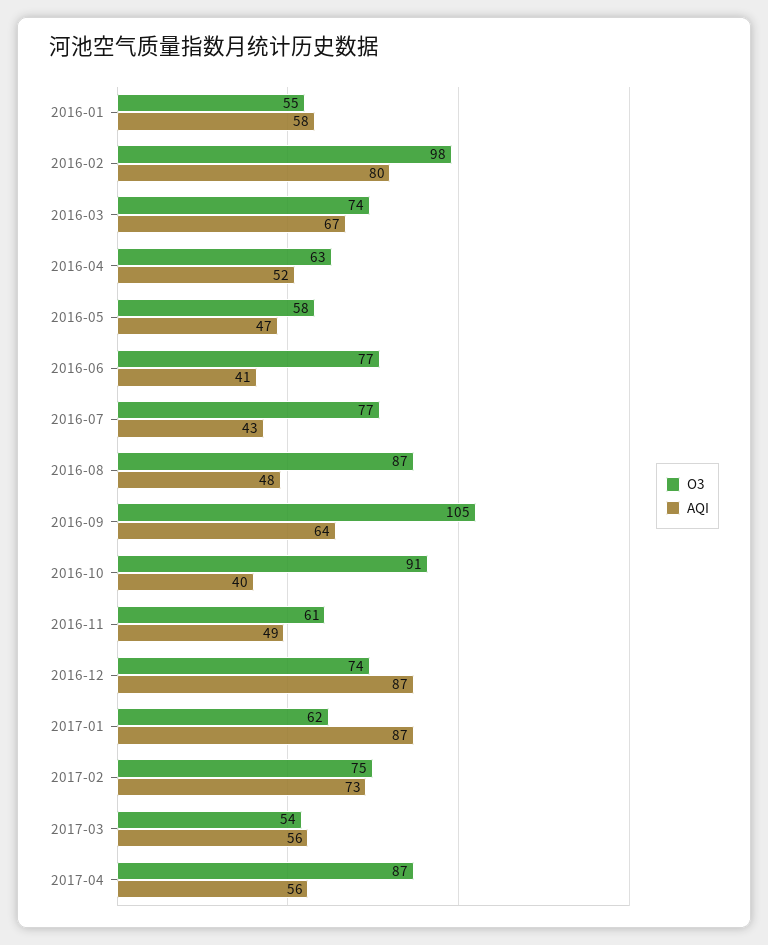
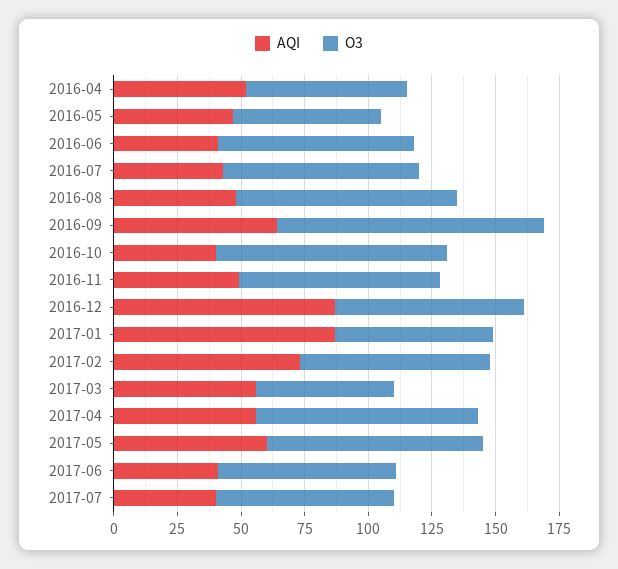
O3, 2016-01: 55 -> none
AQI, 2016-01: 58 -> none
O3, 2016-02: 98 -> none
AQI, 2016-02: 80 -> none
O3, 2016-03: 74 -> none
AQI, 2016-03: 67 -> none
O3, 2016-11: 61 -> 80
AQI, 2017-05: none -> 60
O3, 2017-05: none -> 85
AQI, 2017-06: none -> 40
O3, 2017-06: none -> 70
AQI, 2017-07: none -> 40
O3, 2017-07: none -> 70

